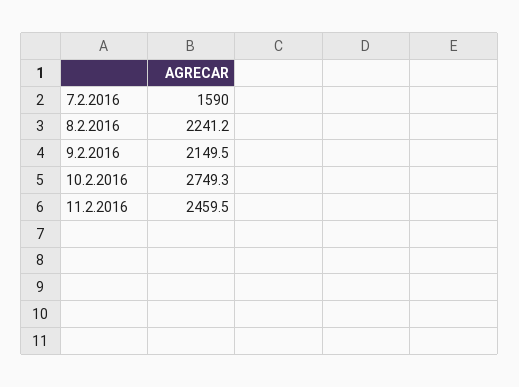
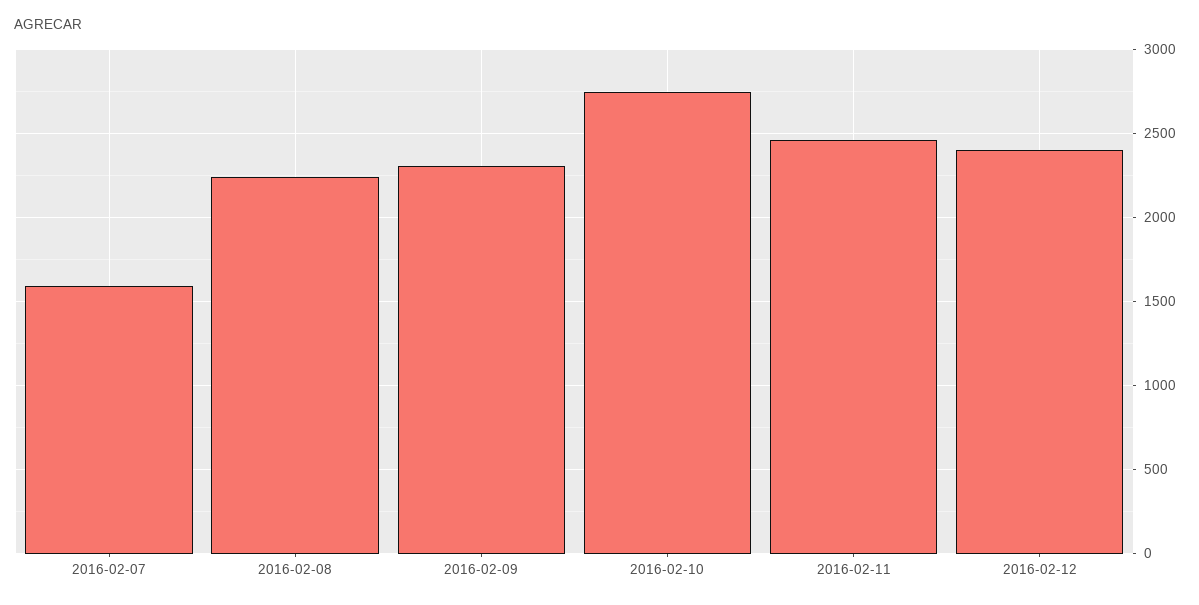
9.2.2016: 2149.5 -> 2300
2016-02-12: none -> 2400

